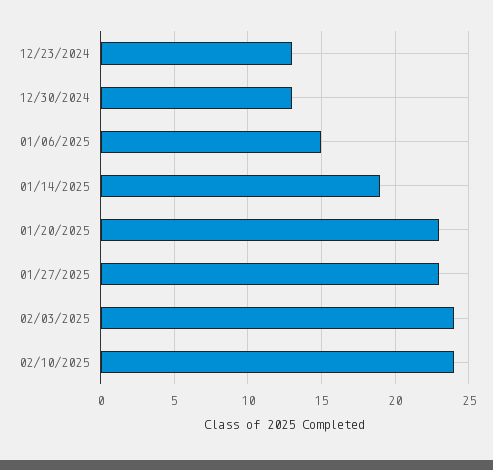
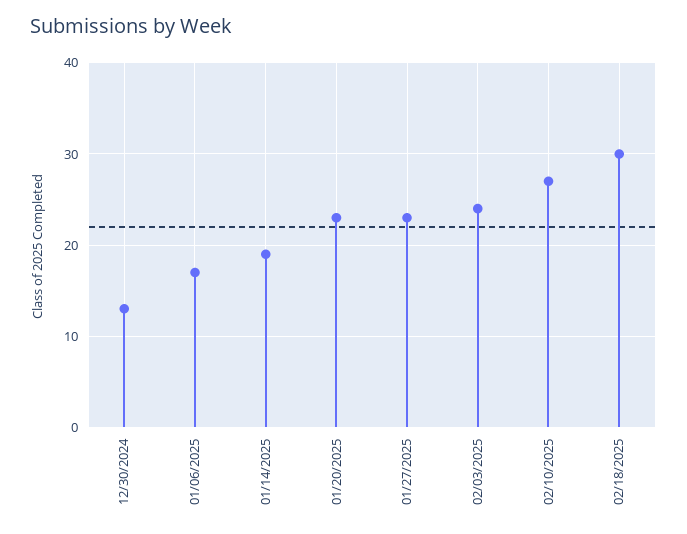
12/23/2024: 13 -> none
01/06/2025: 15 -> 17
02/10/2025: 24 -> 27
02/18/2025: none -> 30

